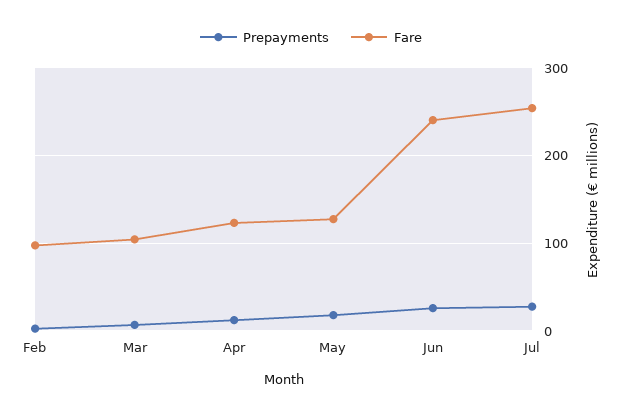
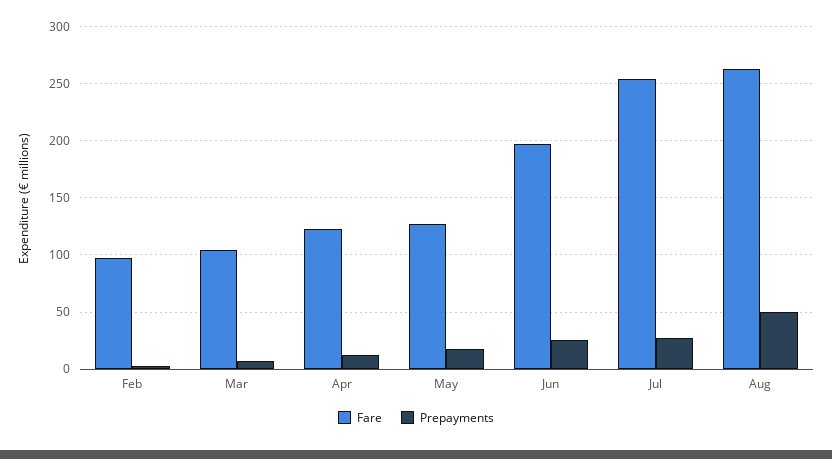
Fare, Jun: 240 -> 200
Fare, Aug: none -> 260
Prepayments, Aug: none -> 50

